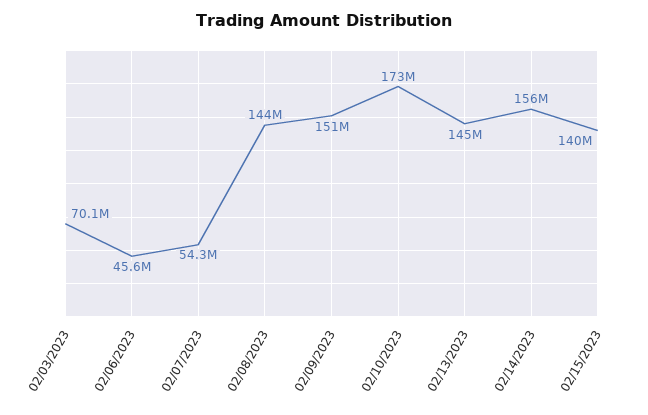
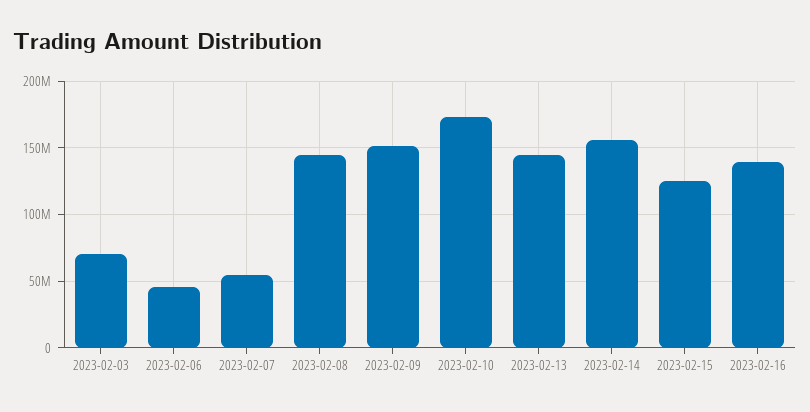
02/15/2023: 140000000 -> 125000000
2023-02-16: none -> 140000000

